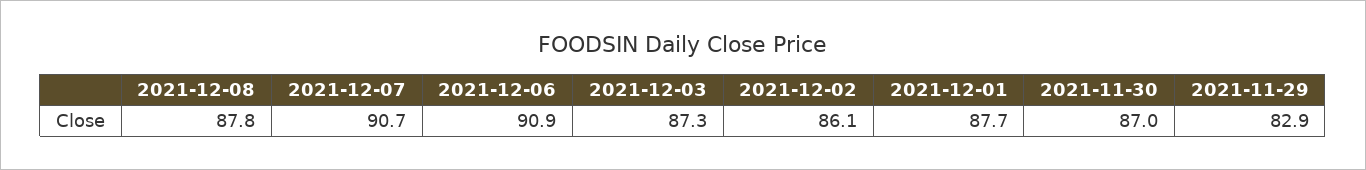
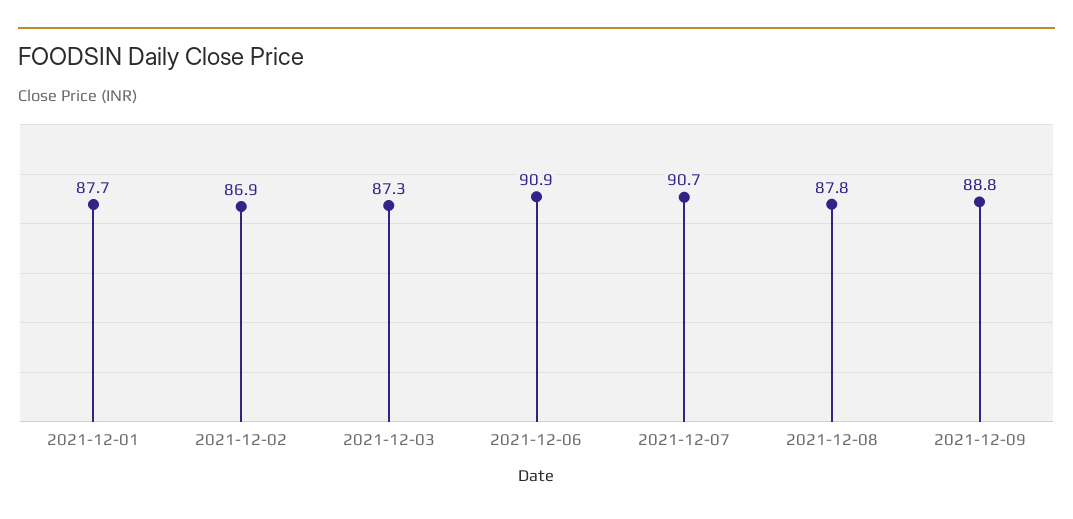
2021-12-02: 86.1 -> 86.9
2021-11-30: 87 -> none
2021-11-29: 82.9 -> none
2021-12-09: none -> 88.8

